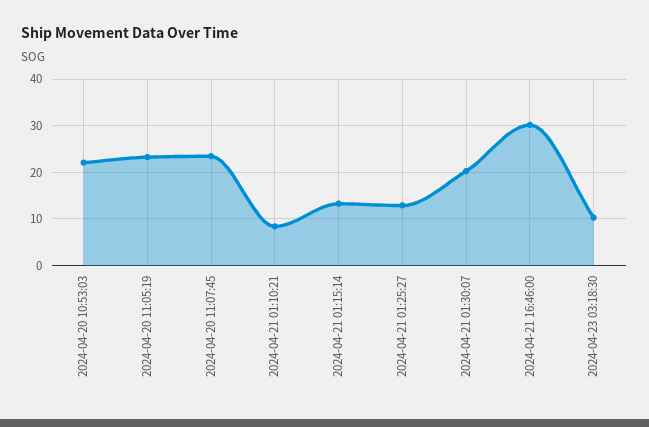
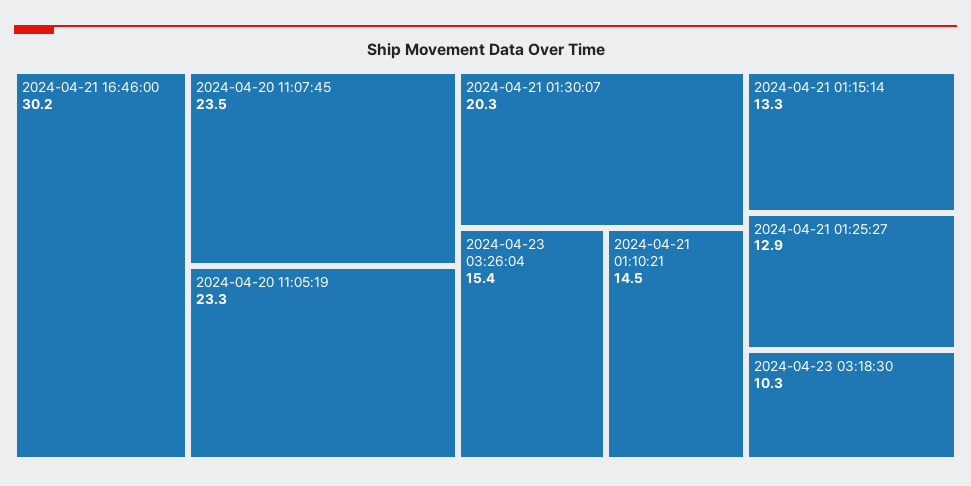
2024-04-20 10:53:03: 22 -> none
2024-04-21 01:10:21: 8 -> 14.5
2024-04-23 03:26:04: none -> 15.4

